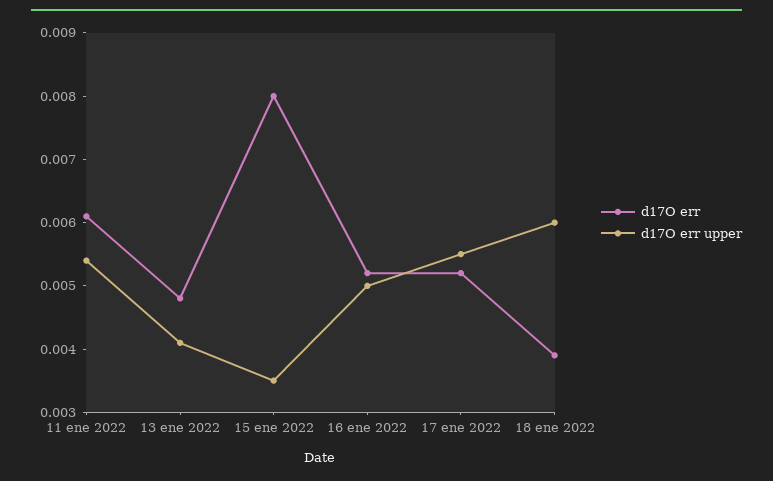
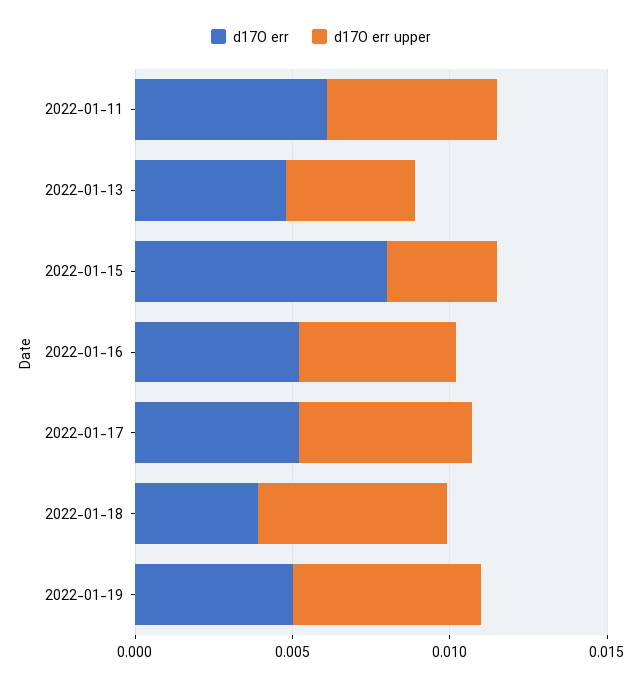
d17O err, 2022-01-19: none -> 0.005
d17O err upper, 2022-01-19: none -> 0.006

